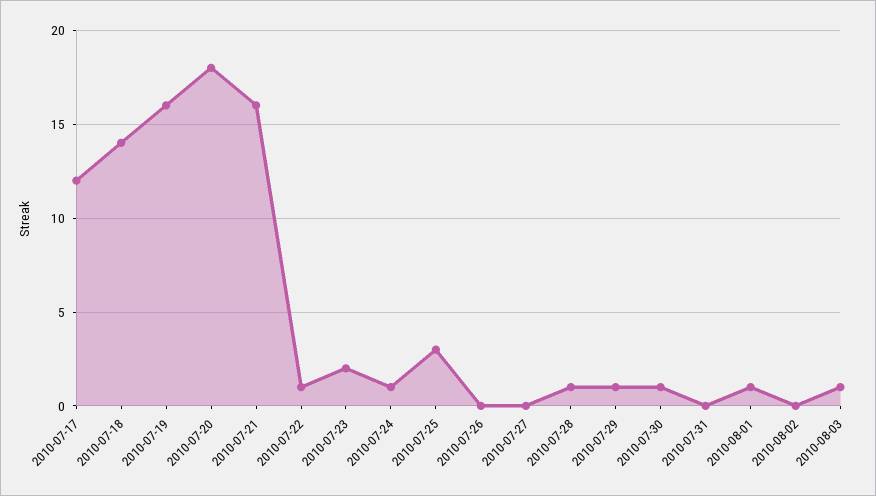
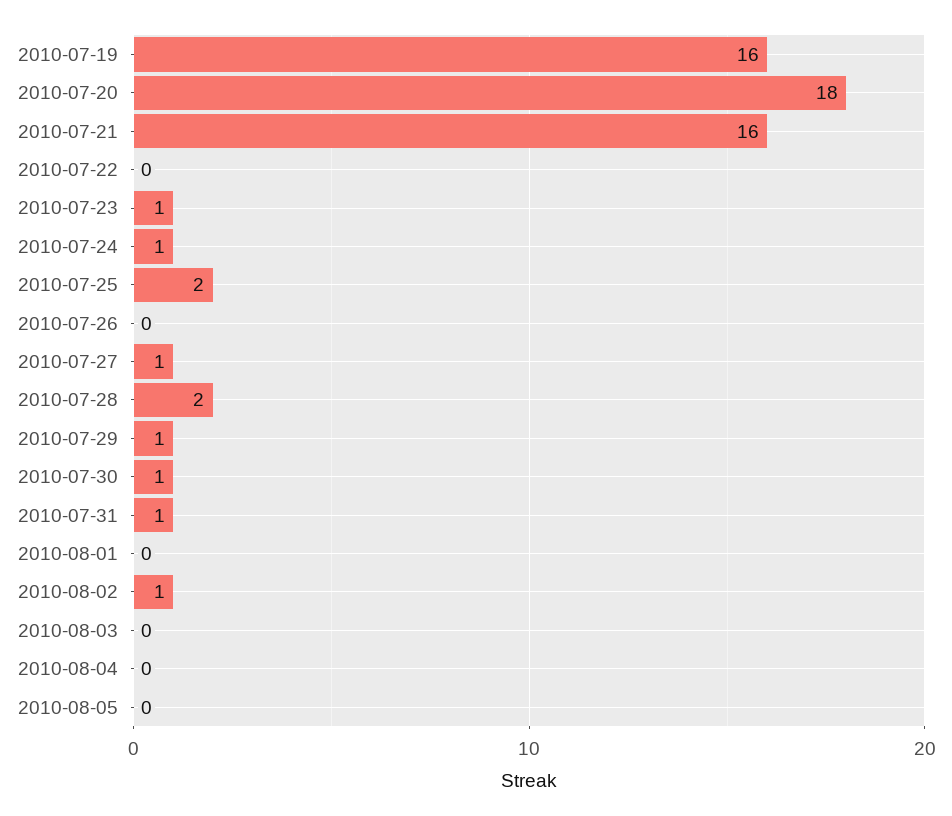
2010-07-17: 12 -> none
2010-07-18: 14 -> none
2010-07-22: 1 -> 0
2010-07-23: 2 -> 1
2010-07-25: 3 -> 2
2010-07-27: 0 -> 1
2010-07-28: 1 -> 2
2010-07-31: 0 -> 1
2010-08-01: 1 -> 0
2010-08-02: 0 -> 1
2010-08-03: 1 -> 0
2010-08-04: none -> 0
2010-08-05: none -> 0

